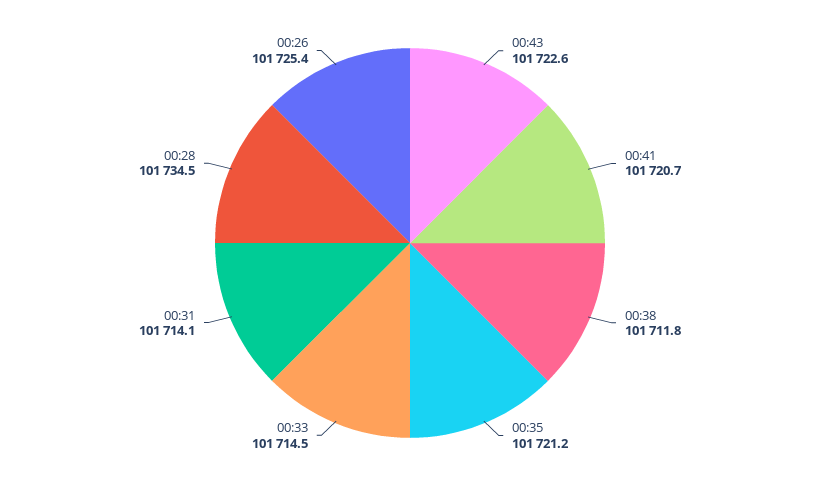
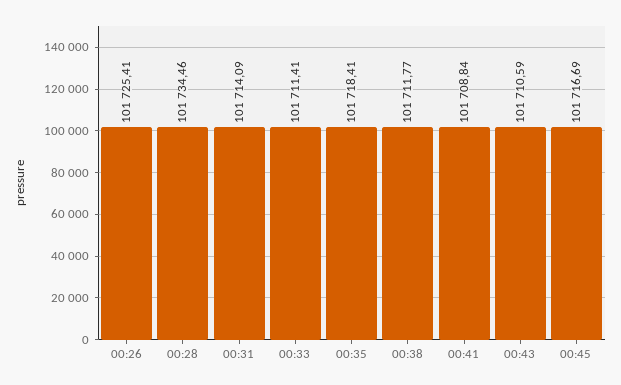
00:43: 101722.6 -> 101710.59
00:41: 101720.7 -> 101708.84
00:35: 101721.2 -> 101718.41
00:33: 101714.5 -> 101711.41
00:45: none -> 101716.69

